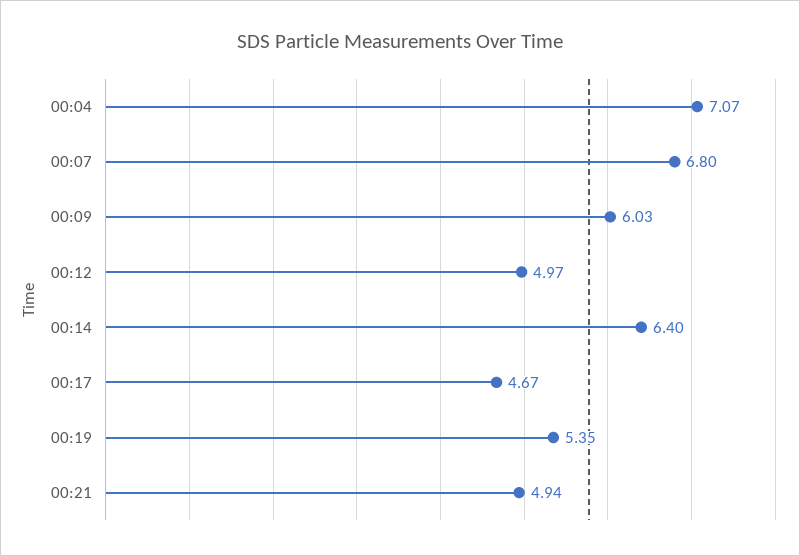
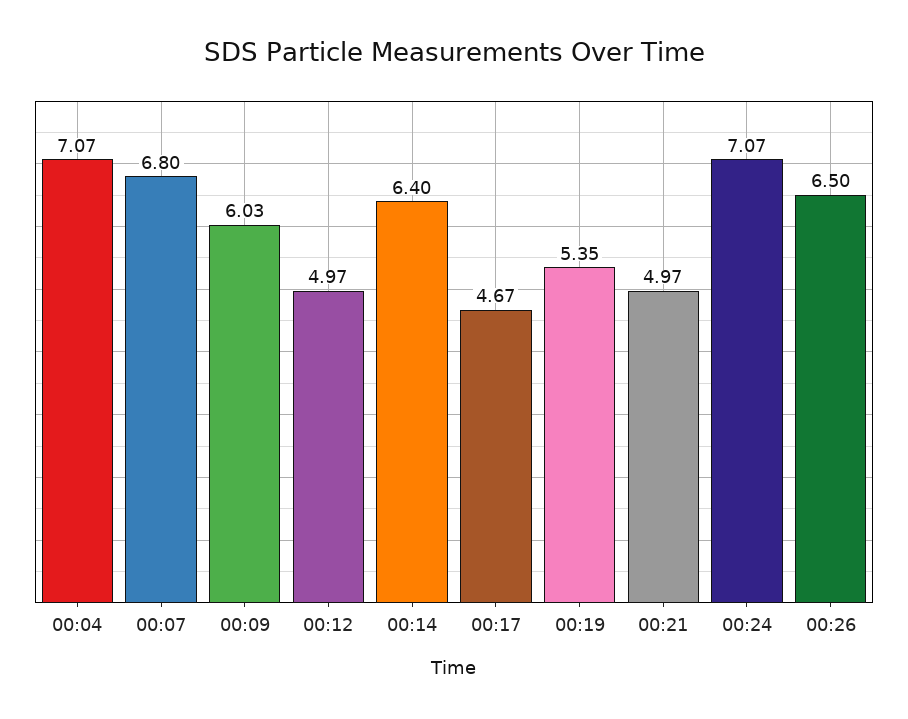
00:21: 4.94 -> 4.97
00:24: none -> 7.07
00:26: none -> 6.5

